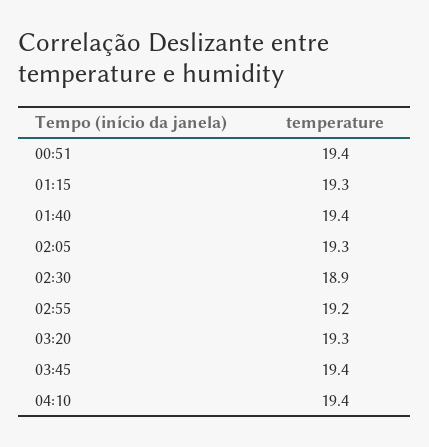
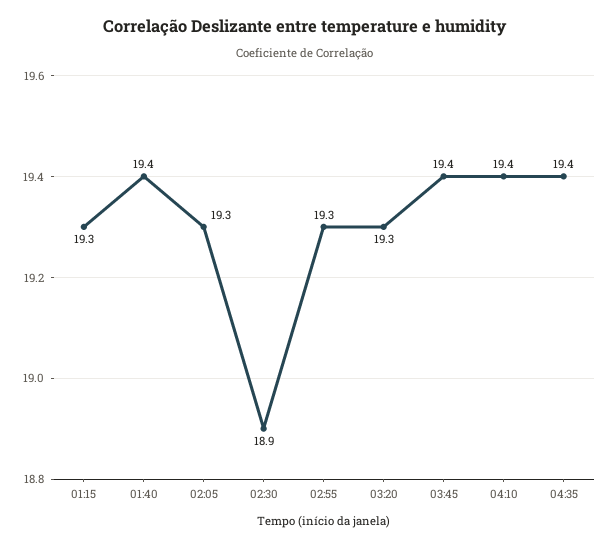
00:51: 19.4 -> none
02:55: 19.2 -> 19.3
04:35: none -> 19.4

